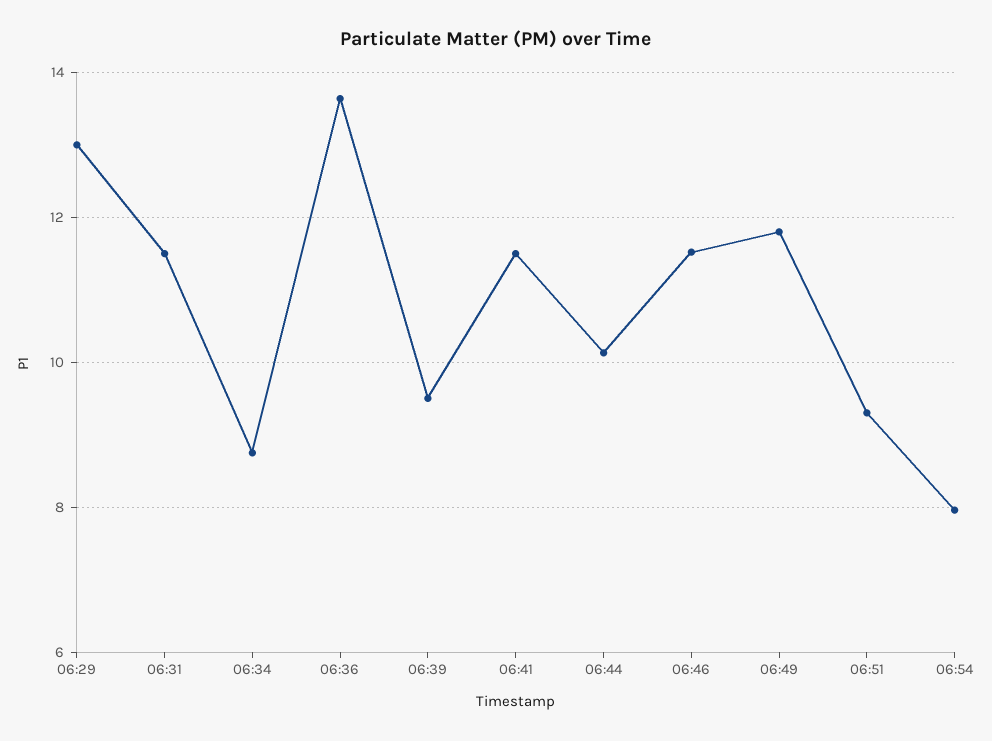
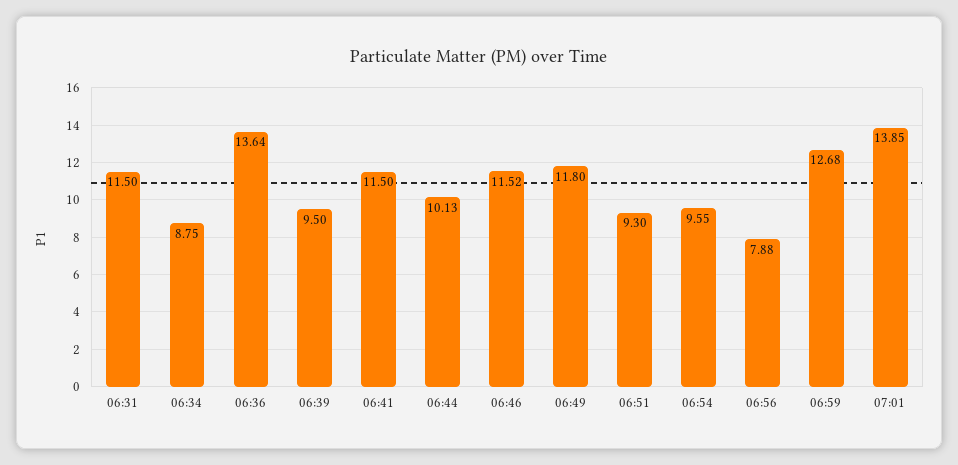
06:29: 13 -> none
06:54: 8 -> 9.55
06:56: none -> 7.88
06:59: none -> 12.68
07:01: none -> 13.85

